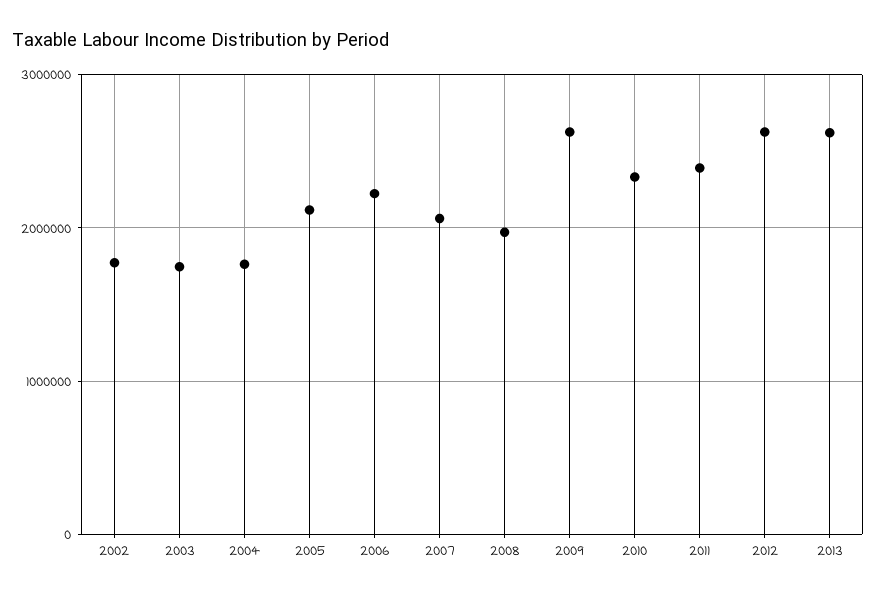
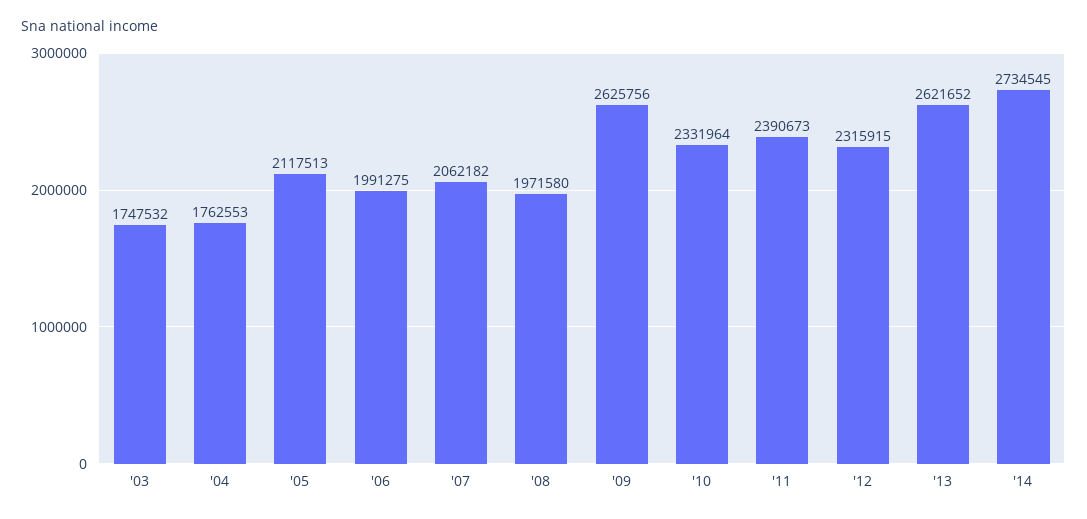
2002: 1800000 -> none
2006: 2200000 -> 1991275
2012: 2600000 -> 2315915
'14: none -> 2734545

